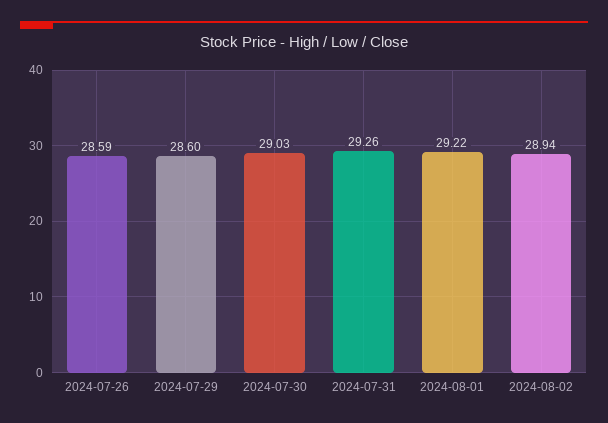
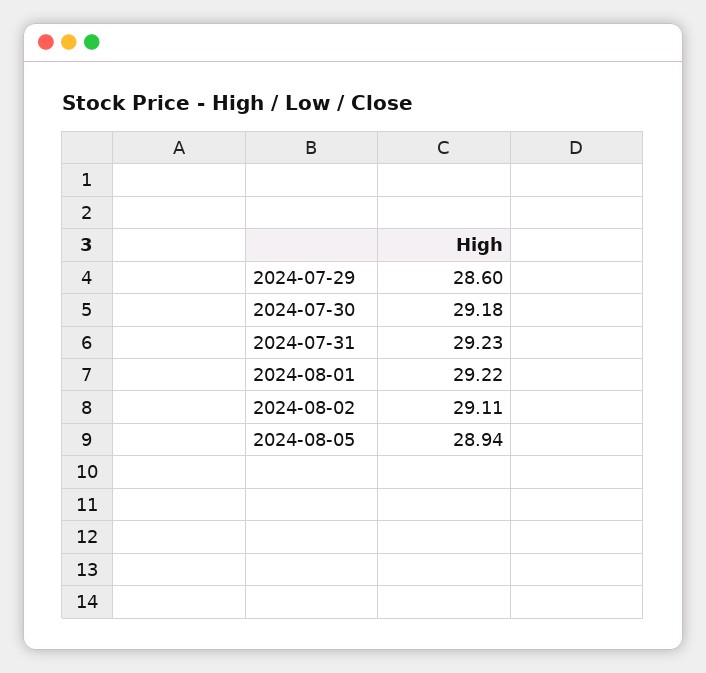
2024-07-26: 28.59 -> none
2024-07-30: 29.03 -> 29.18
2024-07-31: 29.26 -> 29.23
2024-08-02: 28.94 -> 29.11
2024-08-05: none -> 28.94

